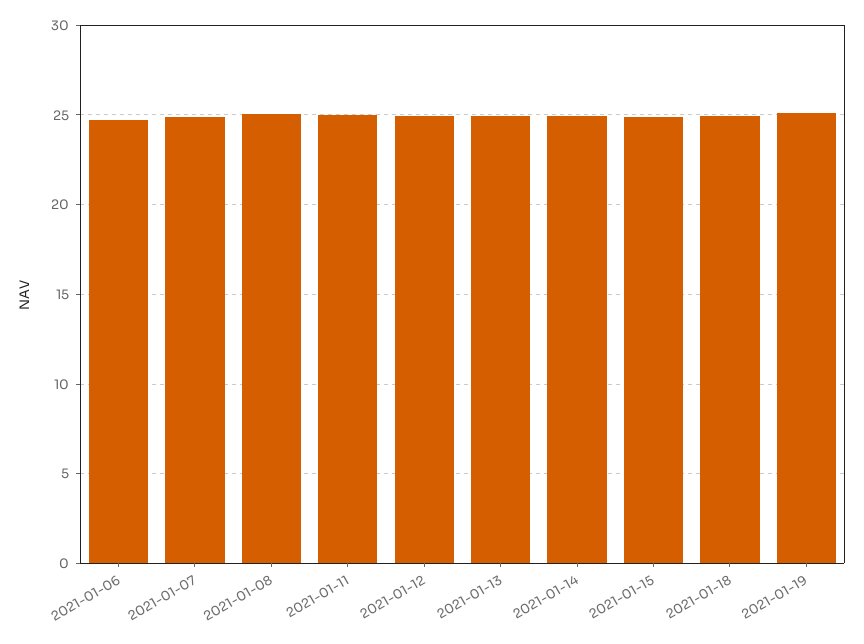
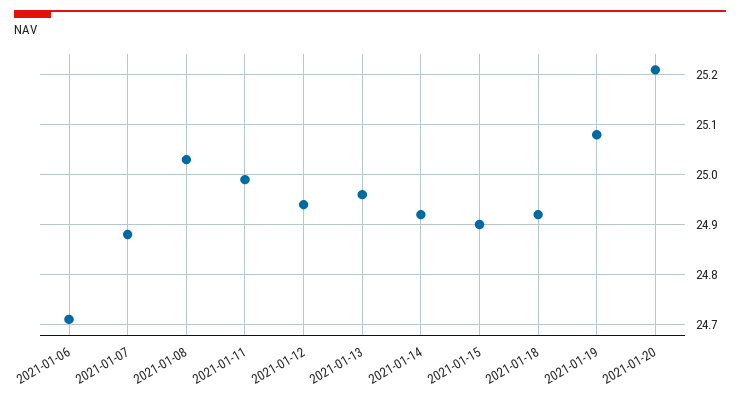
2021-01-20: none -> 25.2

